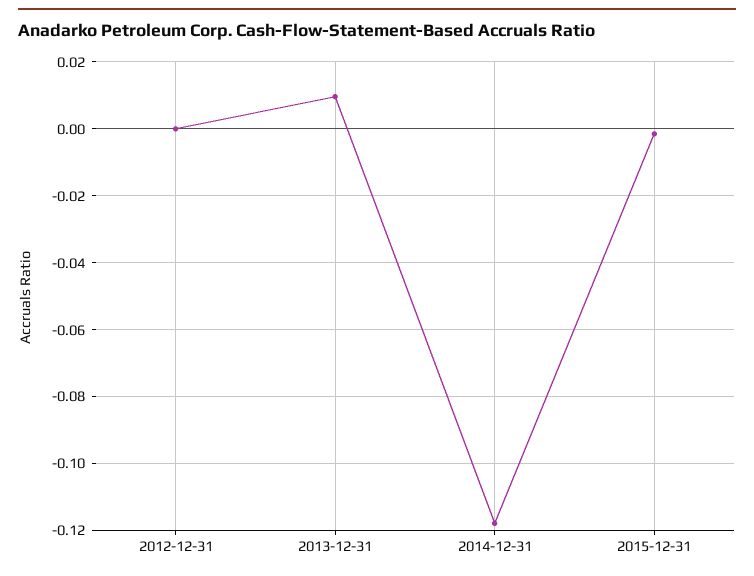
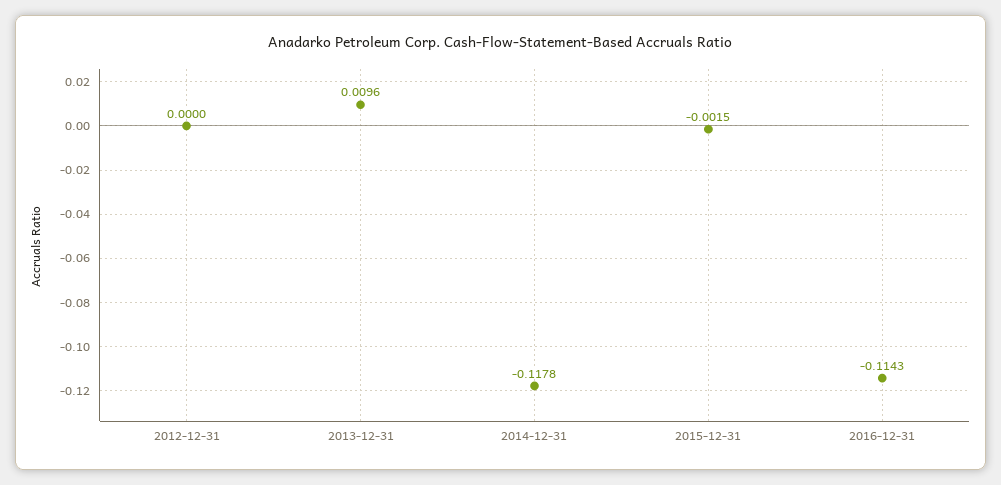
2016-12-31: none -> -0.1143

